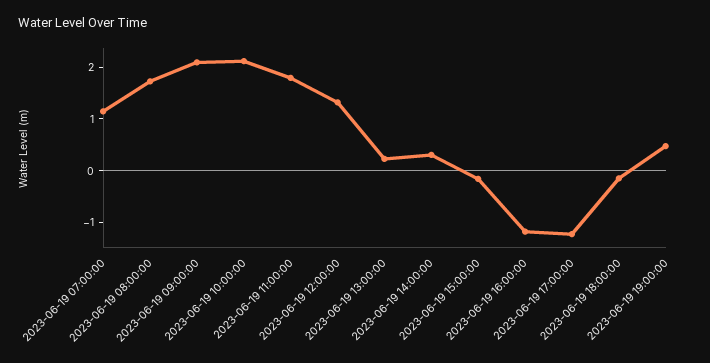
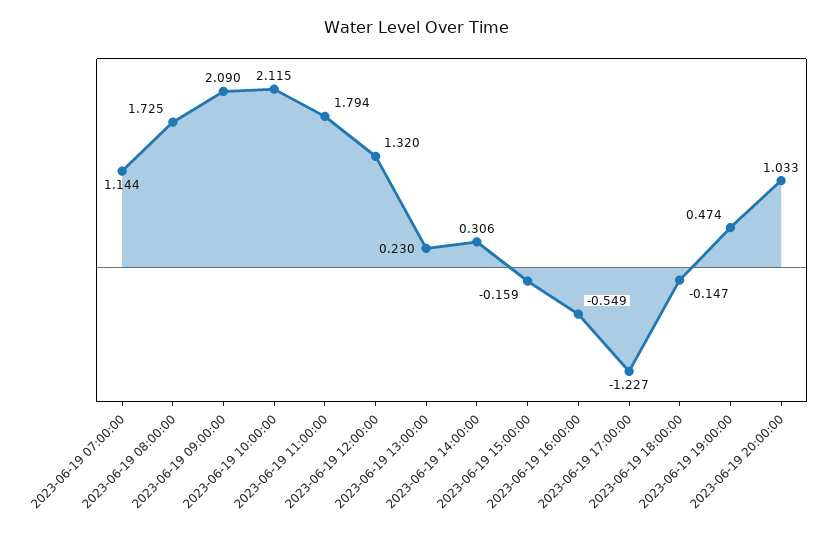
2023-06-19 16:00:00: -1.2 -> -0.549
2023-06-19 20:00:00: none -> 1.033

